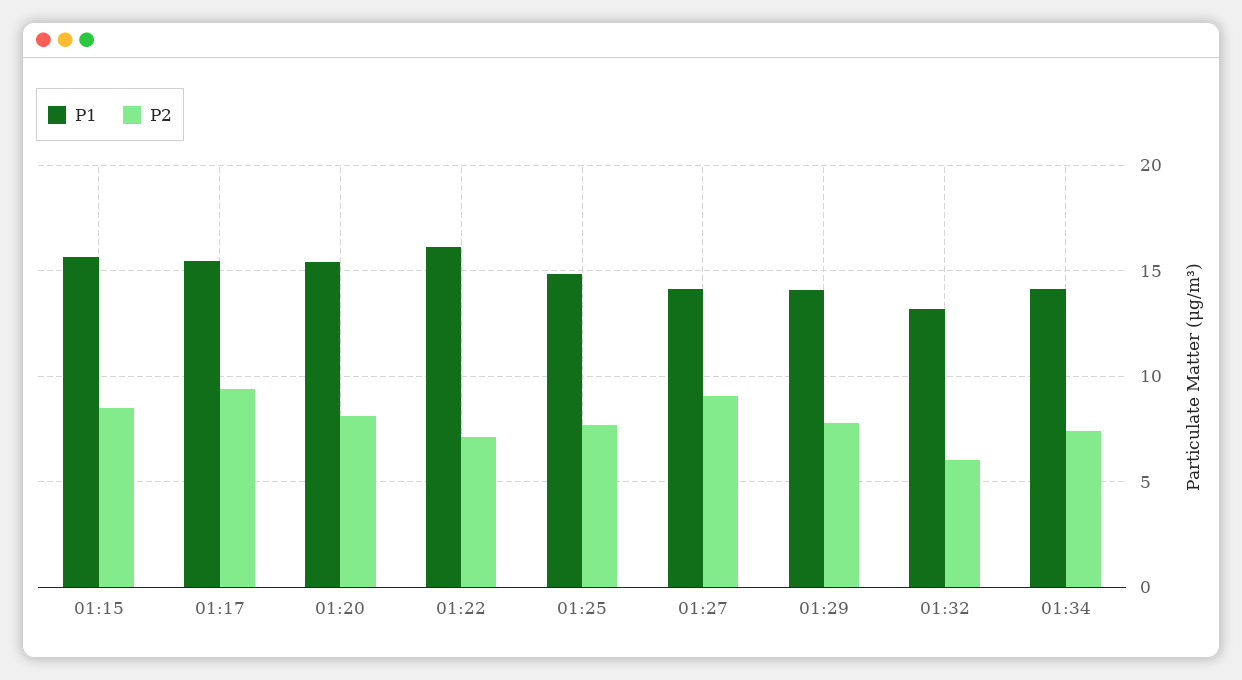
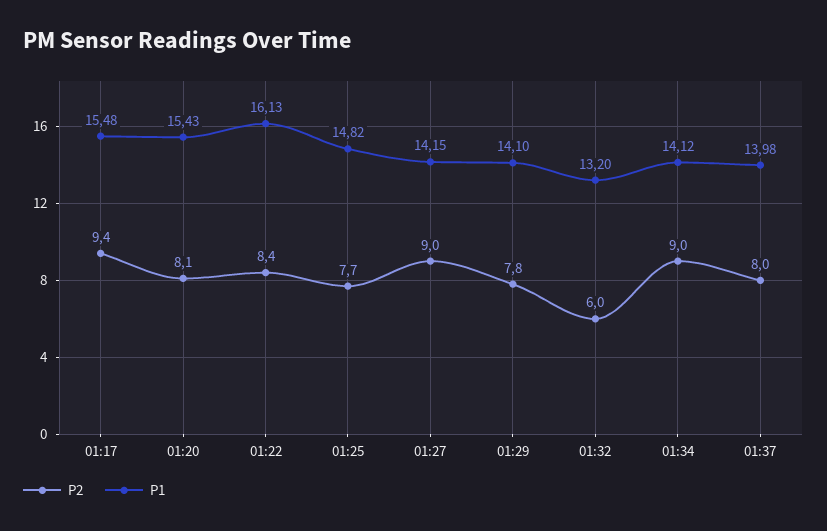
P1, 01:15: 15.5 -> none
P2, 01:15: 8.5 -> none
P2, 01:22: 7 -> 8.4
P2, 01:34: 7.5 -> 9
P2, 01:37: none -> 8
P1, 01:37: none -> 13.98

